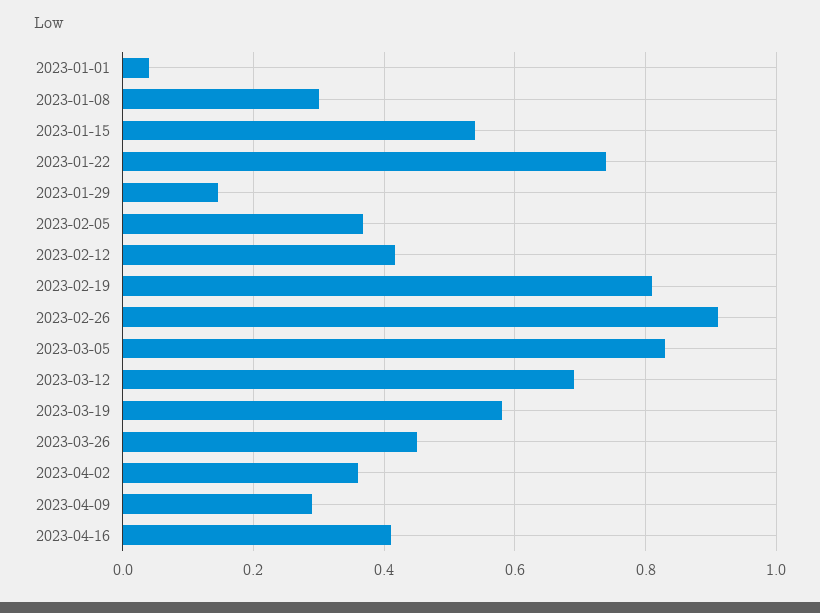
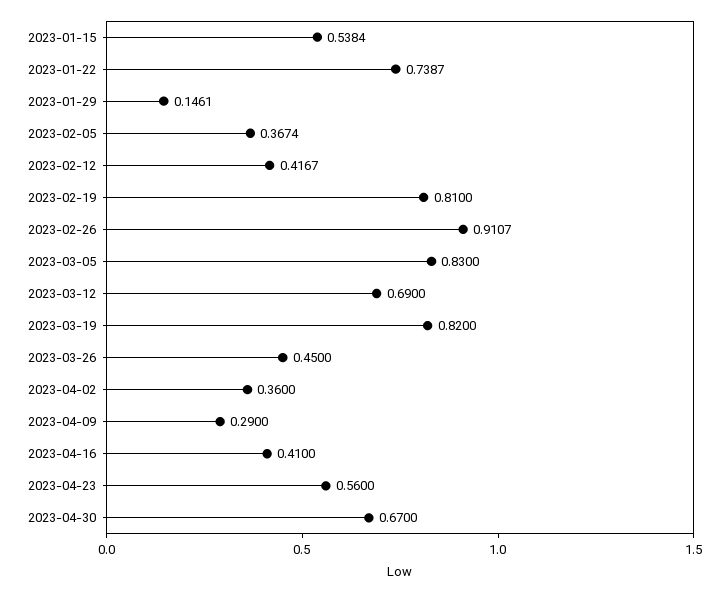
2023-01-01: 0.04 -> none
2023-01-08: 0.3 -> none
2023-03-19: 0.58 -> 0.82
2023-04-23: none -> 0.56
2023-04-30: none -> 0.67

